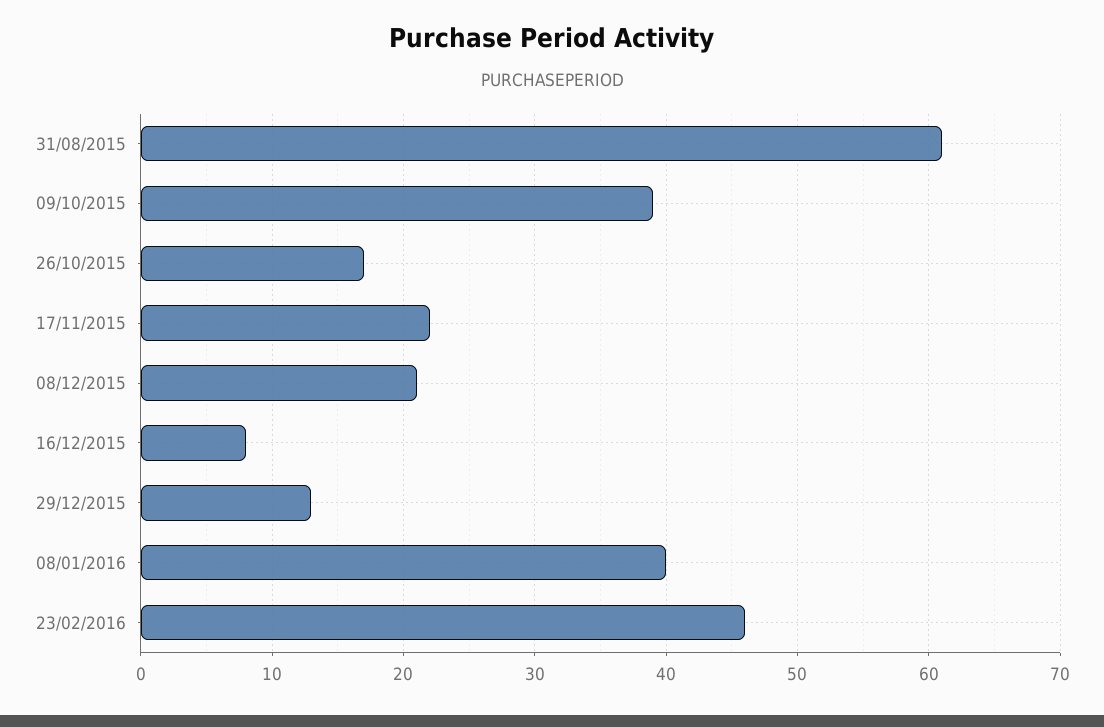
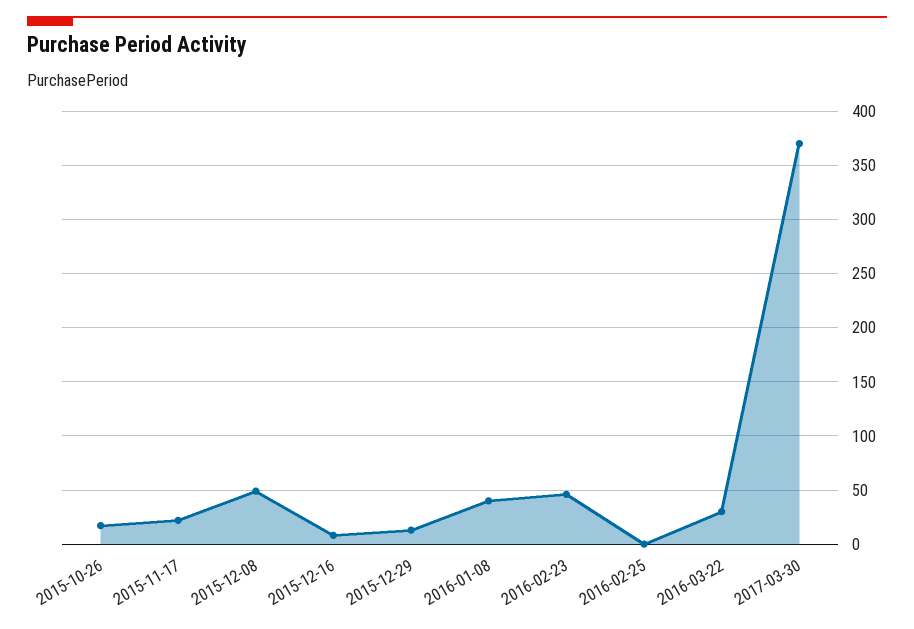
31/08/2015: 61 -> none
09/10/2015: 39 -> none
08/12/2015: 21 -> 50
2016-02-25: none -> 0
2016-03-22: none -> 30
2017-03-30: none -> 370

